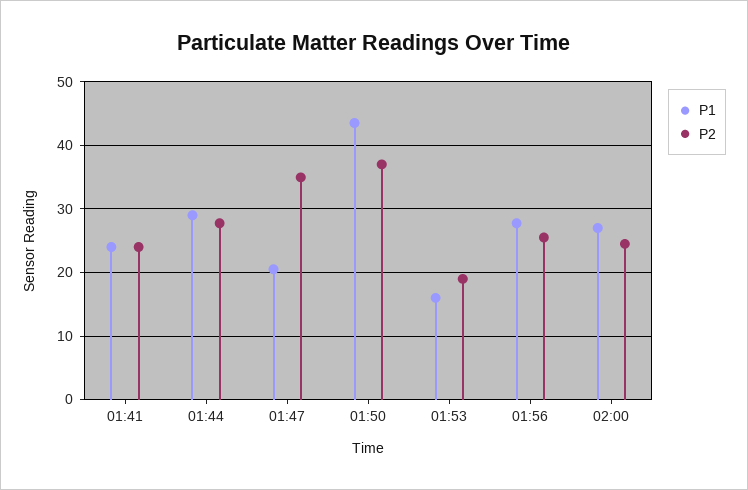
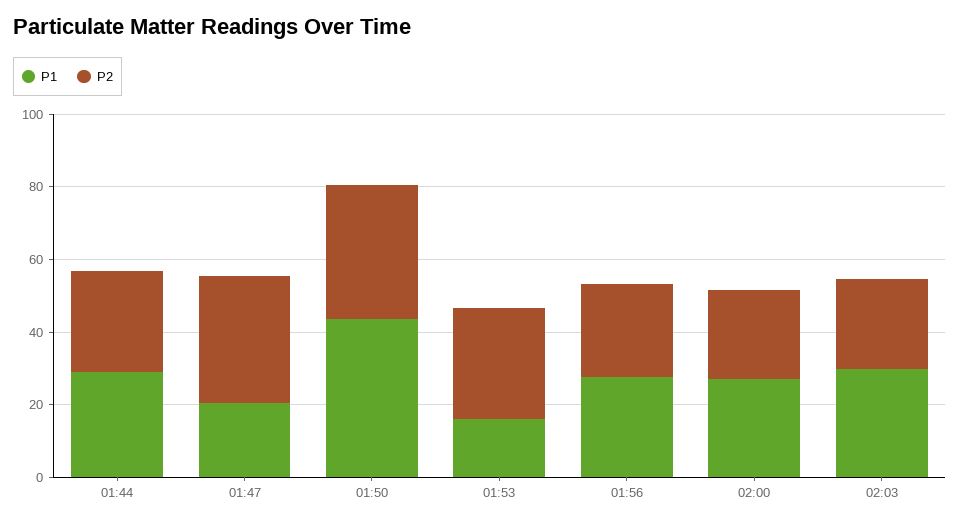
P1, 01:41: 24 -> none
P2, 01:41: 24 -> none
P2, 01:53: 19 -> 30
P1, 02:03: none -> 30
P2, 02:03: none -> 25

